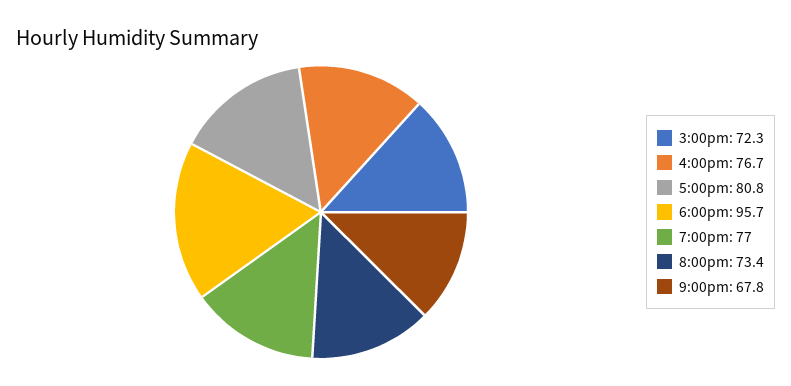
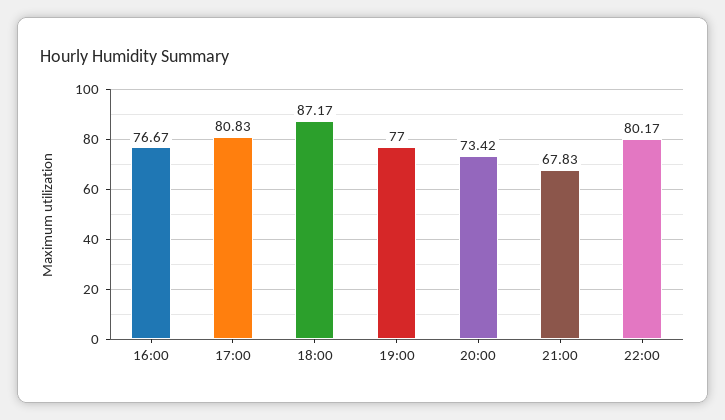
3:00pm: 72.3 -> none
6:00pm: 95.7 -> 87.17
22:00: none -> 80.17

